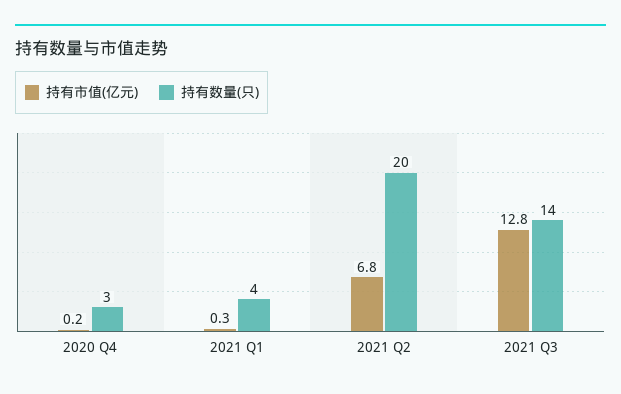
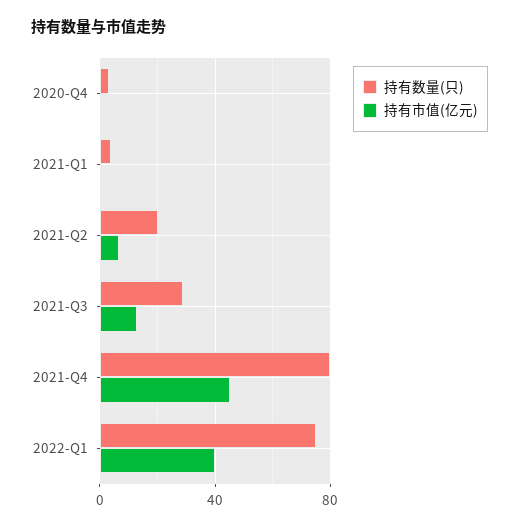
持有数量(只), 2021 Q3: 14 -> 30
持有数量(只), 2021-Q4: none -> 80
持有市值(亿元), 2021-Q4: none -> 45
持有数量(只), 2022-Q1: none -> 75
持有市值(亿元), 2022-Q1: none -> 40

